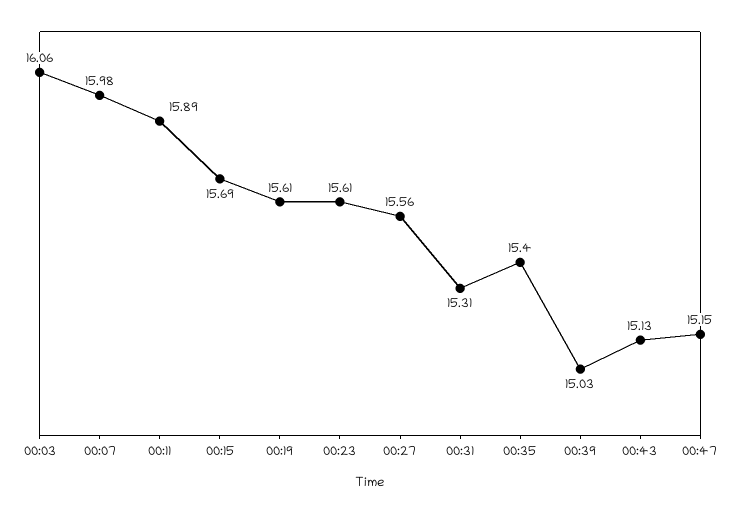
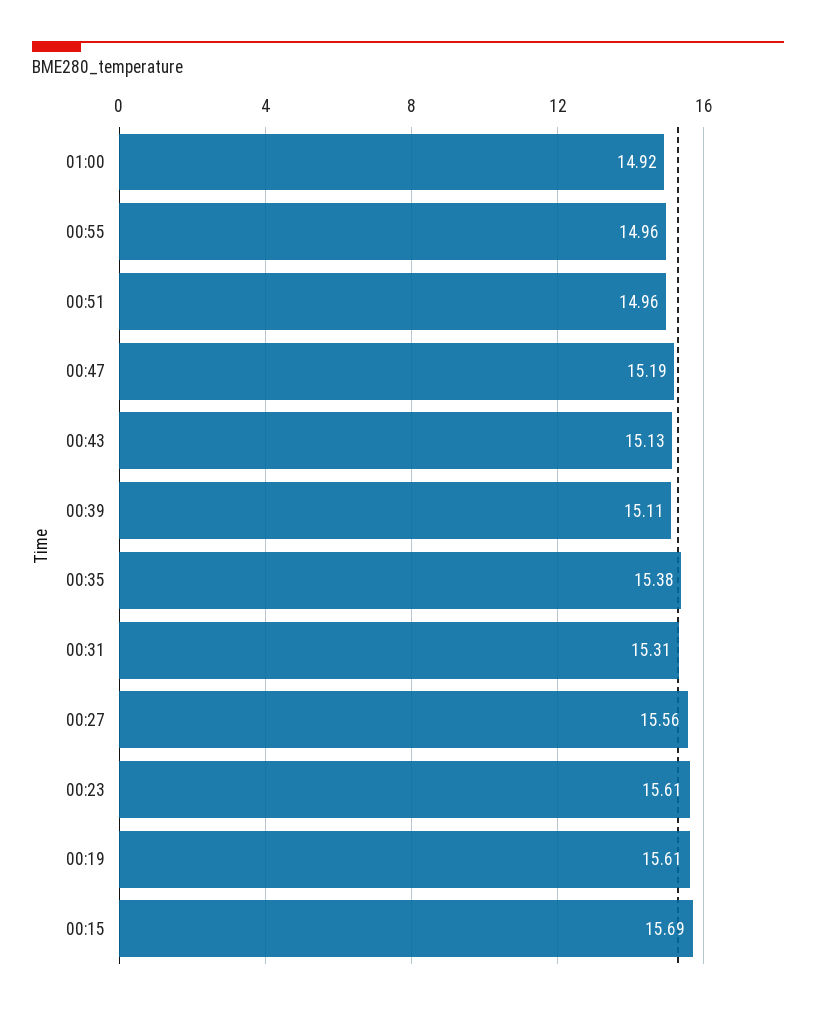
00:03: 16.06 -> none
00:07: 15.98 -> none
00:11: 15.89 -> none
00:35: 15.4 -> 15.38
00:39: 15.03 -> 15.11
00:47: 15.15 -> 15.19
01:00: none -> 14.92
00:55: none -> 14.96
00:51: none -> 14.96

